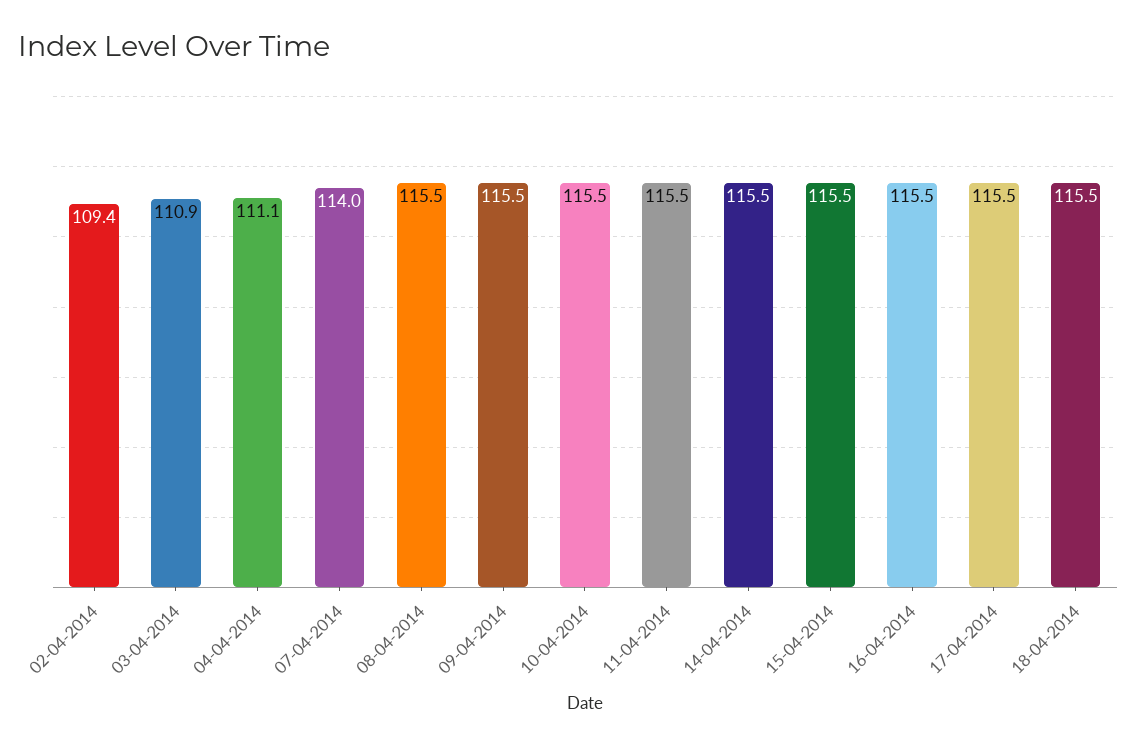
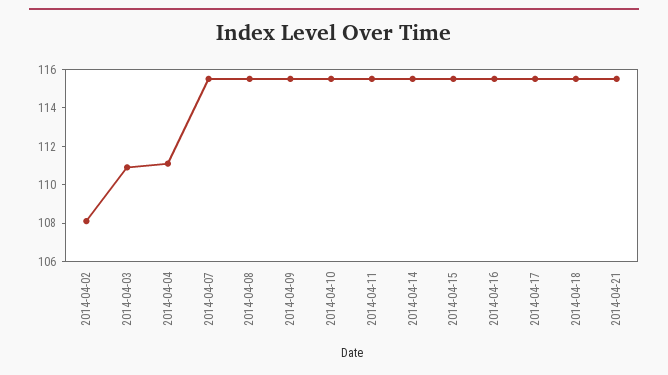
02-04-2014: 109.4 -> 108
07-04-2014: 114 -> 115.5
2014-04-21: none -> 115.5

